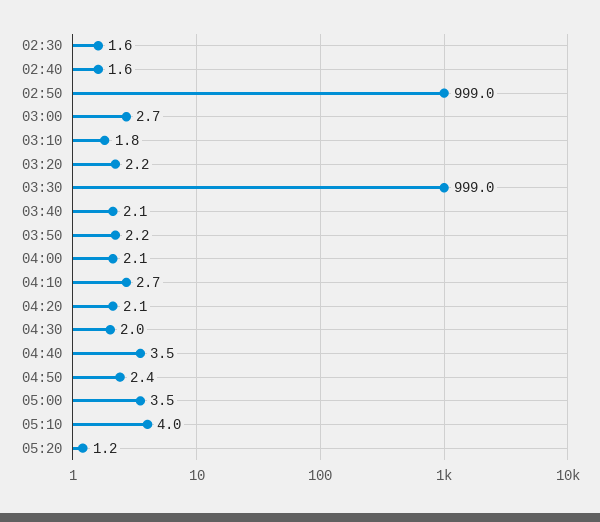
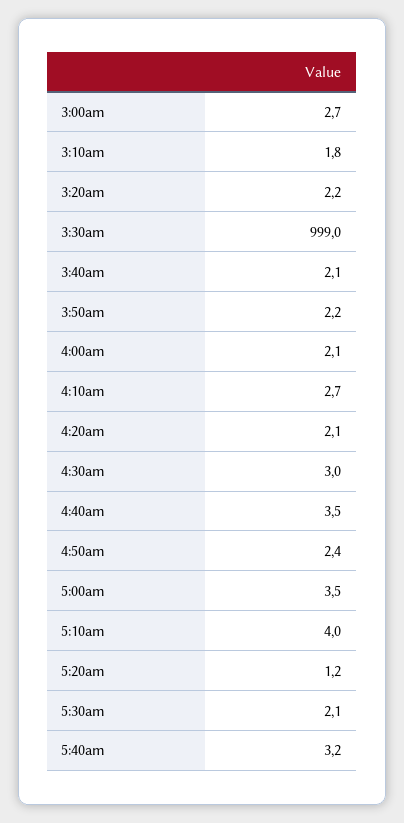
02:30: 1.6 -> none
02:40: 1.6 -> none
02:50: 999 -> none
04:30: 2 -> 3
5:30am: none -> 2.1
5:40am: none -> 3.2

